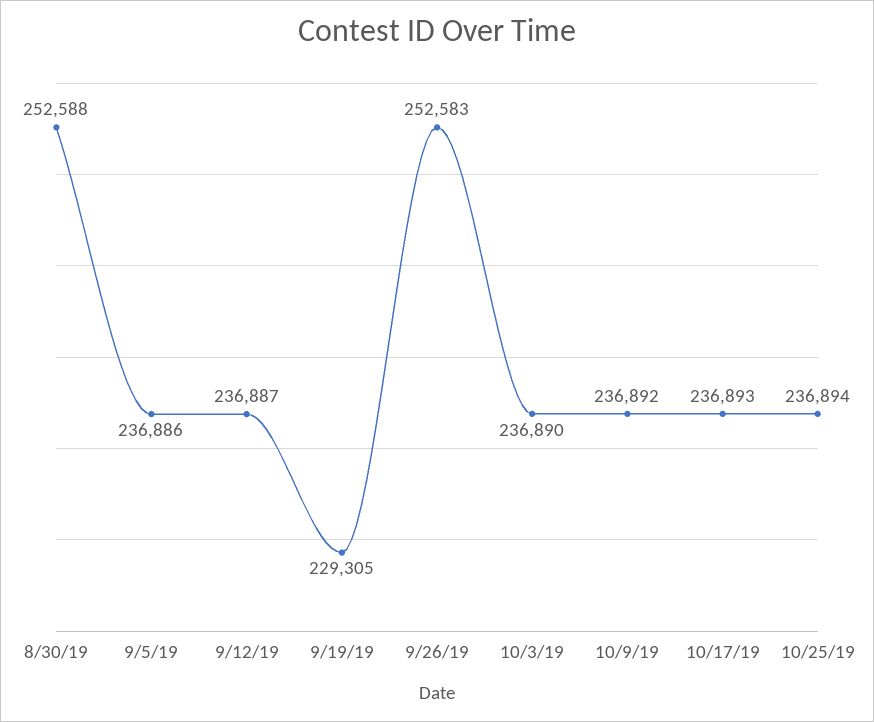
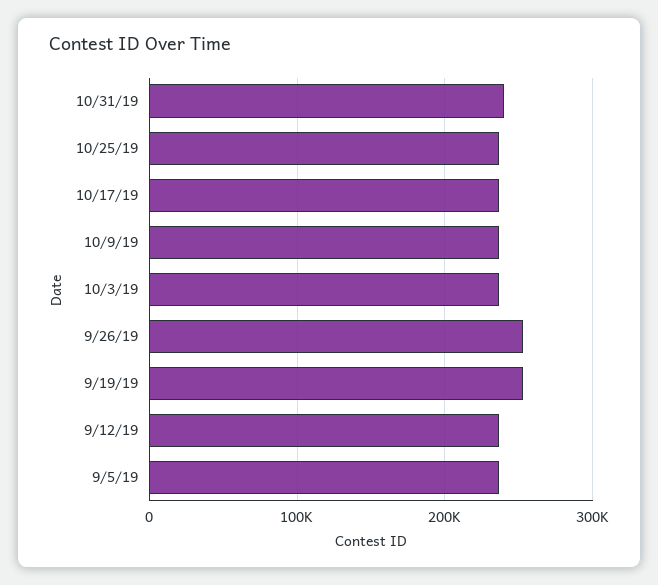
8/30/19: 252588 -> none
9/19/19: 229305 -> 250000
10/31/19: none -> 240000

